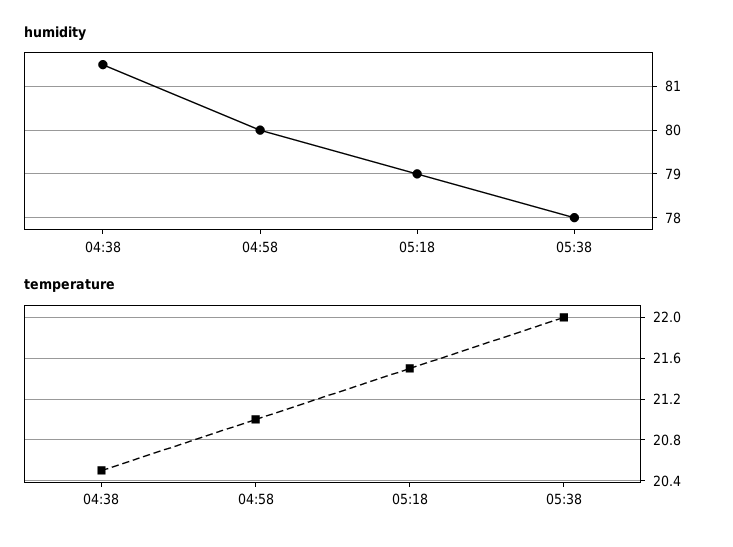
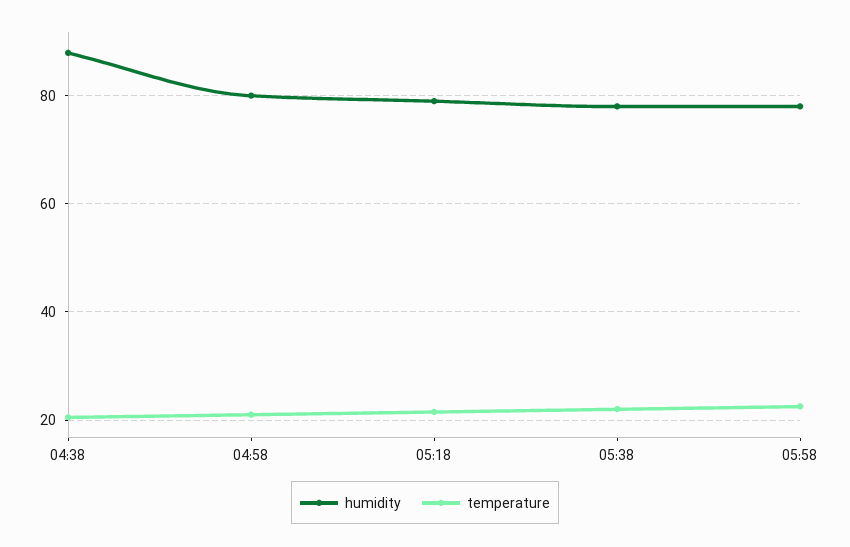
humidity, 04:38: 81.5 -> 88
humidity, 05:58: none -> 78
temperature, 05:58: none -> 22

